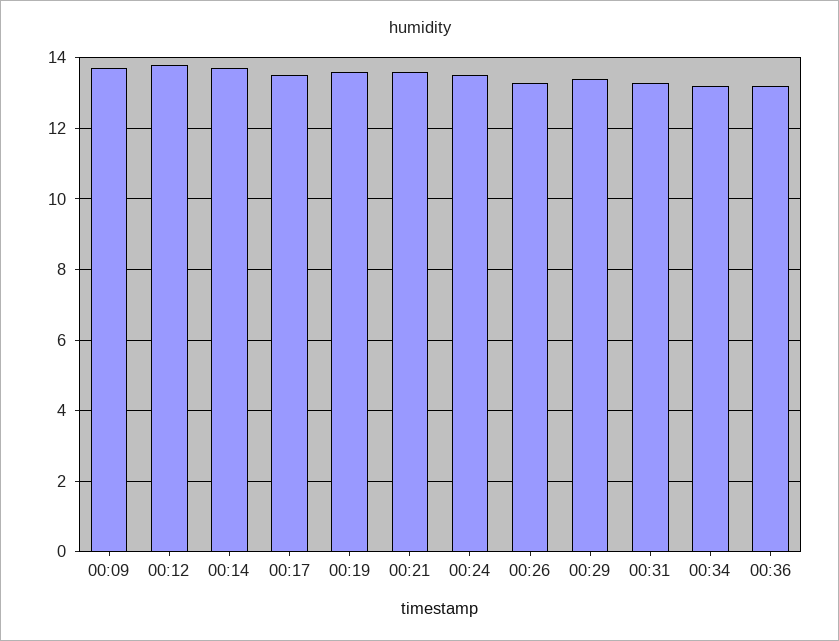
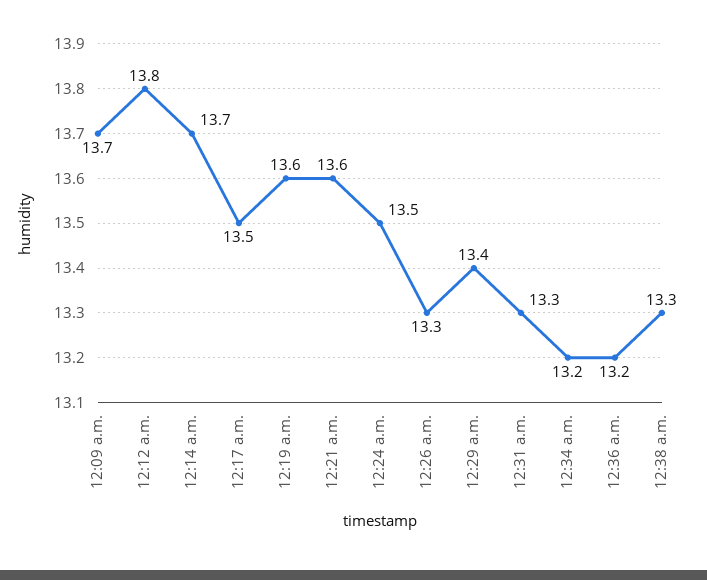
12:38 a.m.: none -> 13.3

